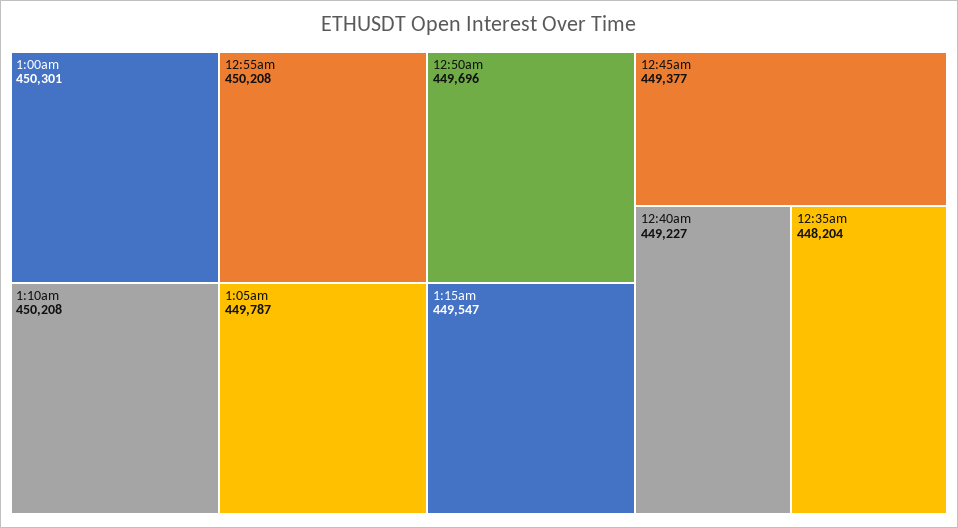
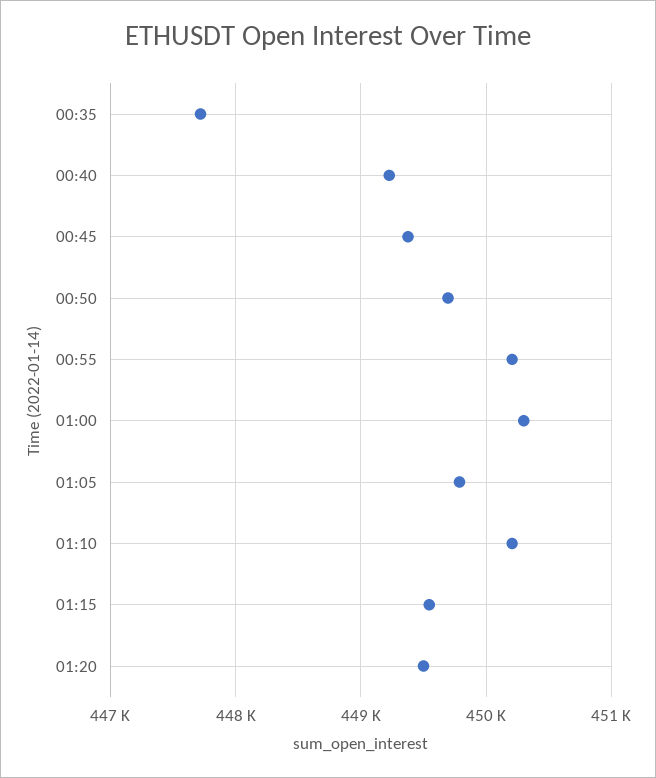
12:35am: 448204 -> 447700
01:20: none -> 449500

